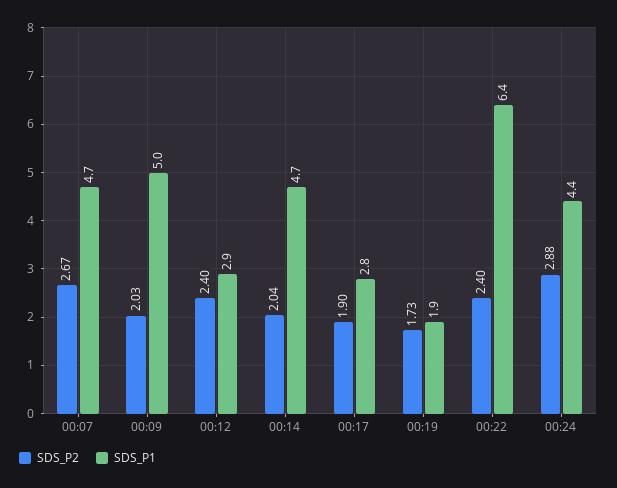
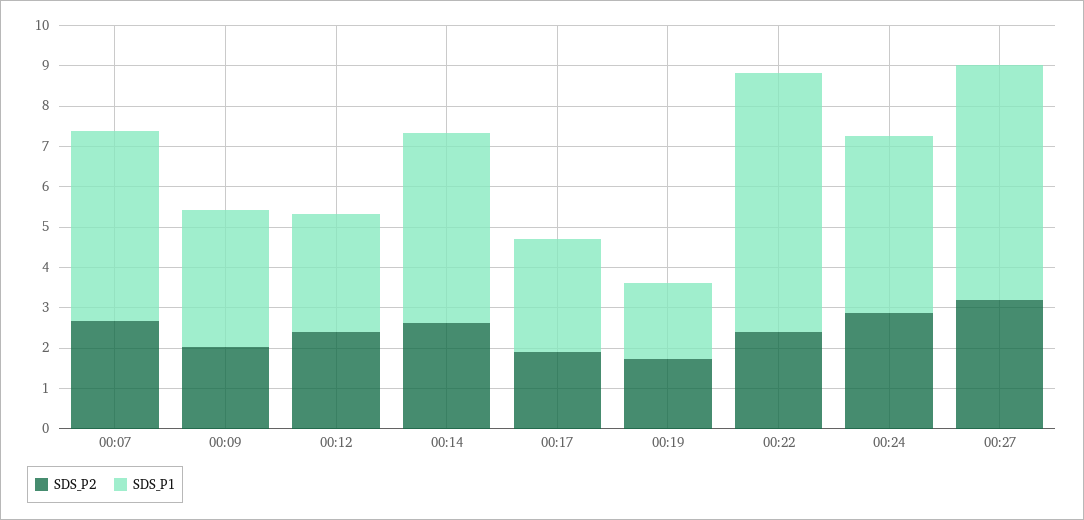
SDS_P1, 00:09: 5 -> 3.4
SDS_P2, 00:14: 2.04 -> 2.6
SDS_P2, 00:27: none -> 3.2
SDS_P1, 00:27: none -> 5.8

